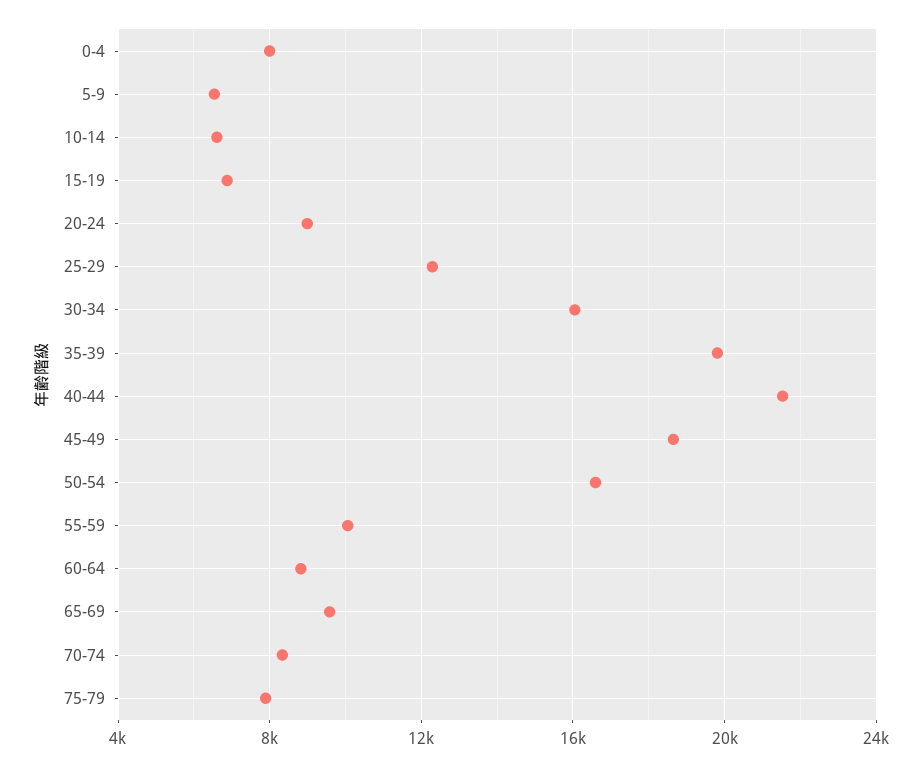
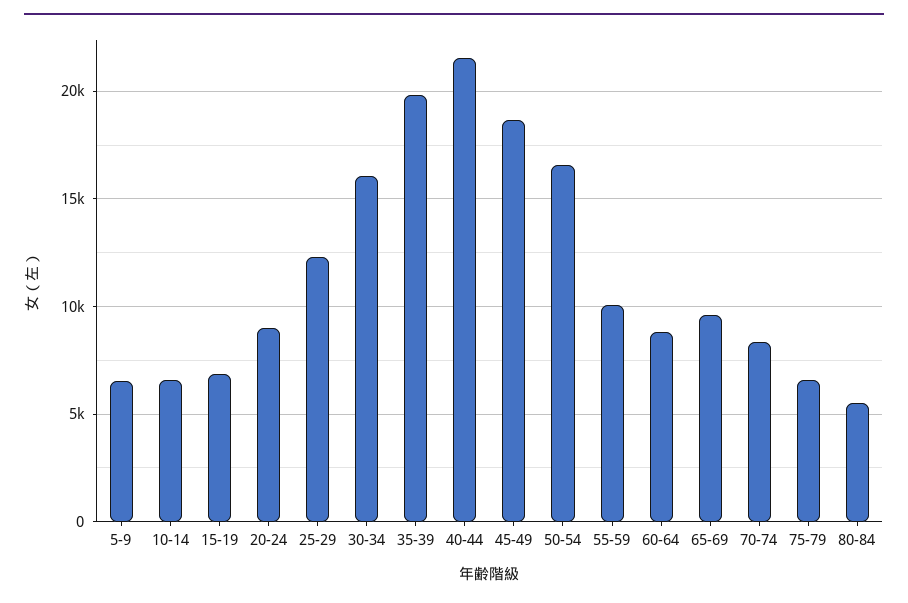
0-4: 8000 -> none
75-79: 8000 -> 6500
80-84: none -> 5500

